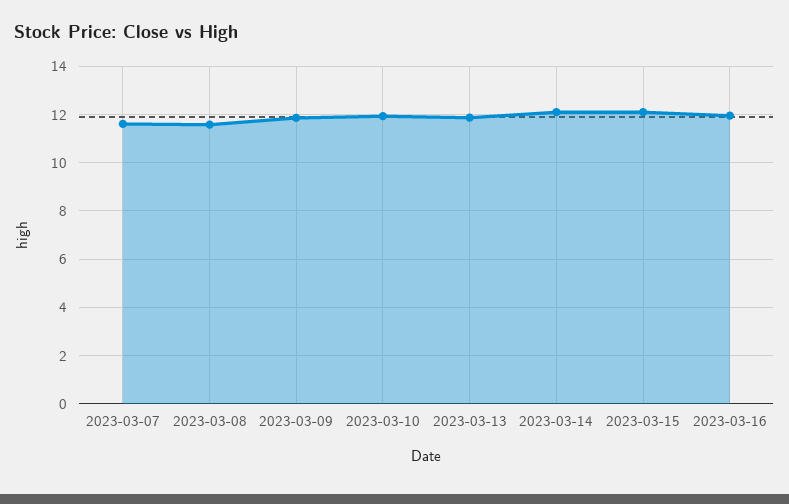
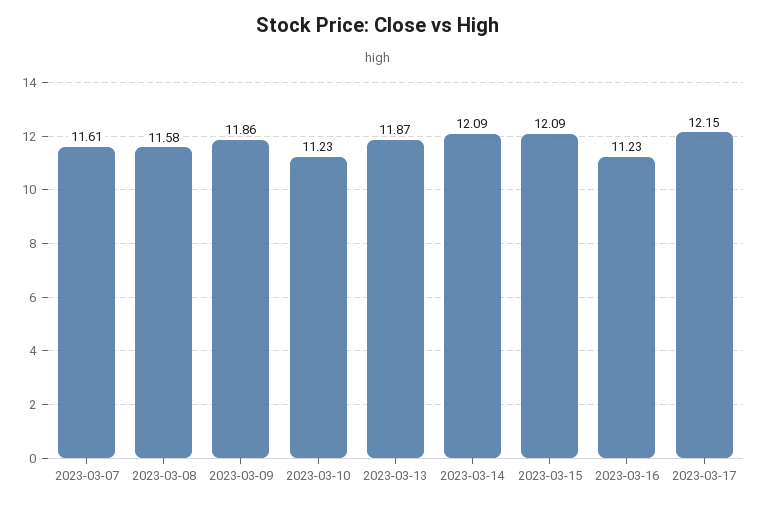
2023-03-10: 12 -> 11.23
2023-03-16: 12 -> 11.23
2023-03-17: none -> 12.15

